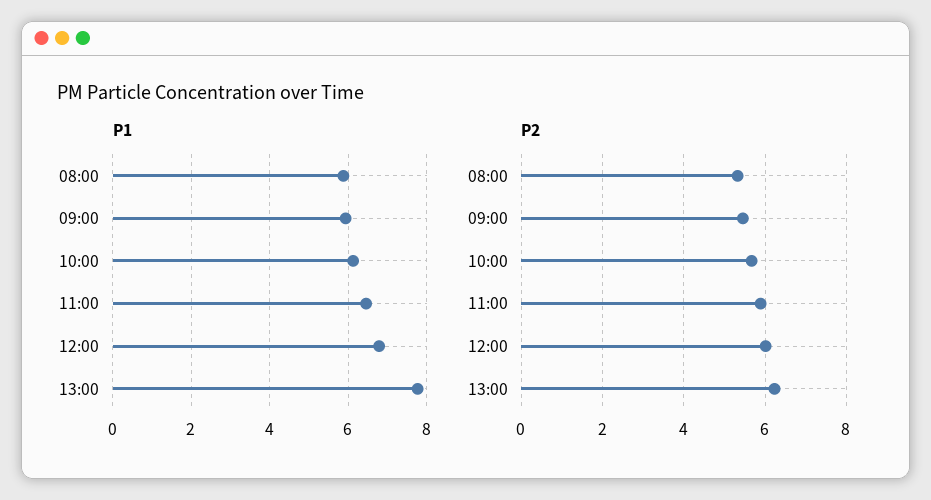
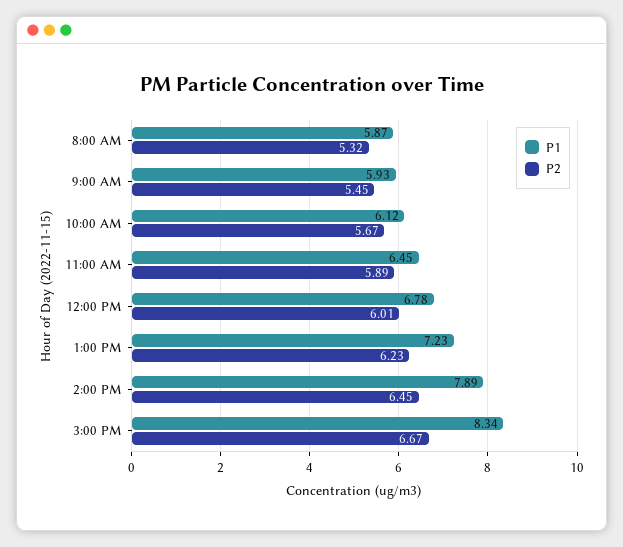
P1, 13:00: 7.8 -> 7.23
P1, 2:00 PM: none -> 7.89
P2, 2:00 PM: none -> 6.45
P1, 3:00 PM: none -> 8.34
P2, 3:00 PM: none -> 6.67

